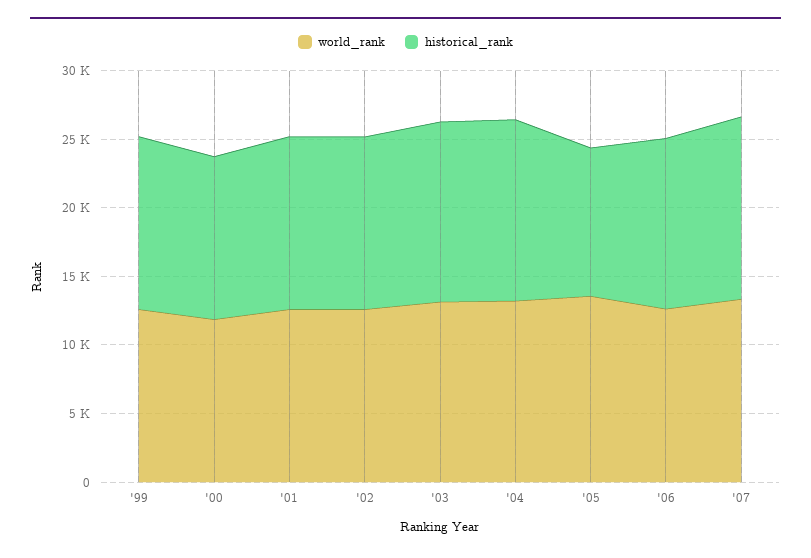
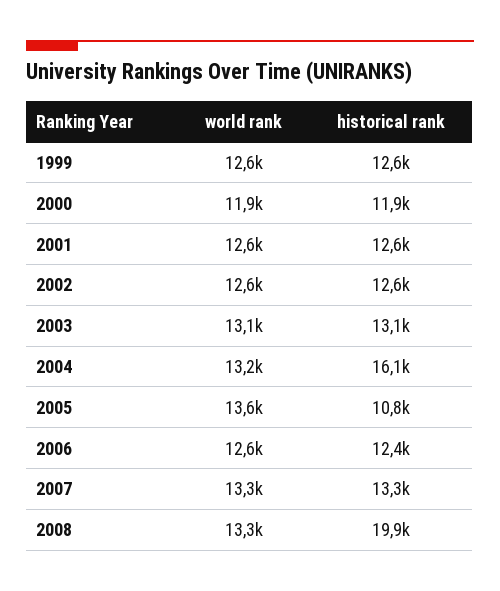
historical_rank, '04: 13000 -> 16100
world_rank, 2008: none -> 13300
historical_rank, 2008: none -> 19900

